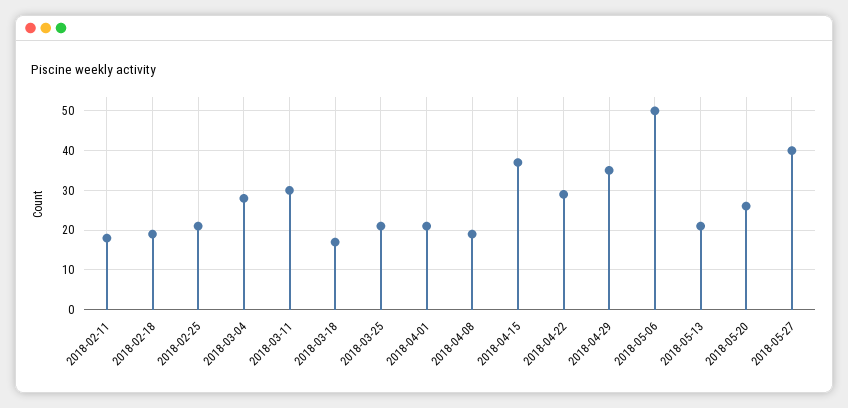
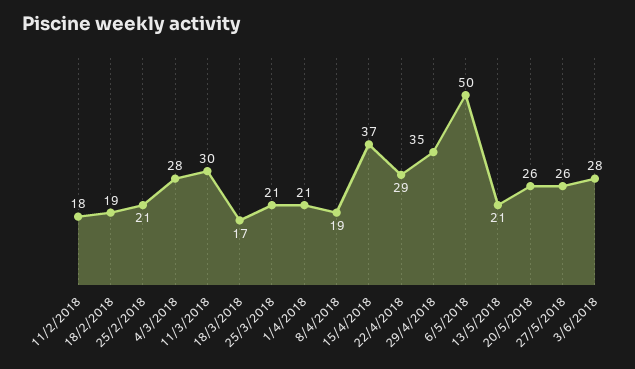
2018-05-27: 40 -> 26
3/6/2018: none -> 28

